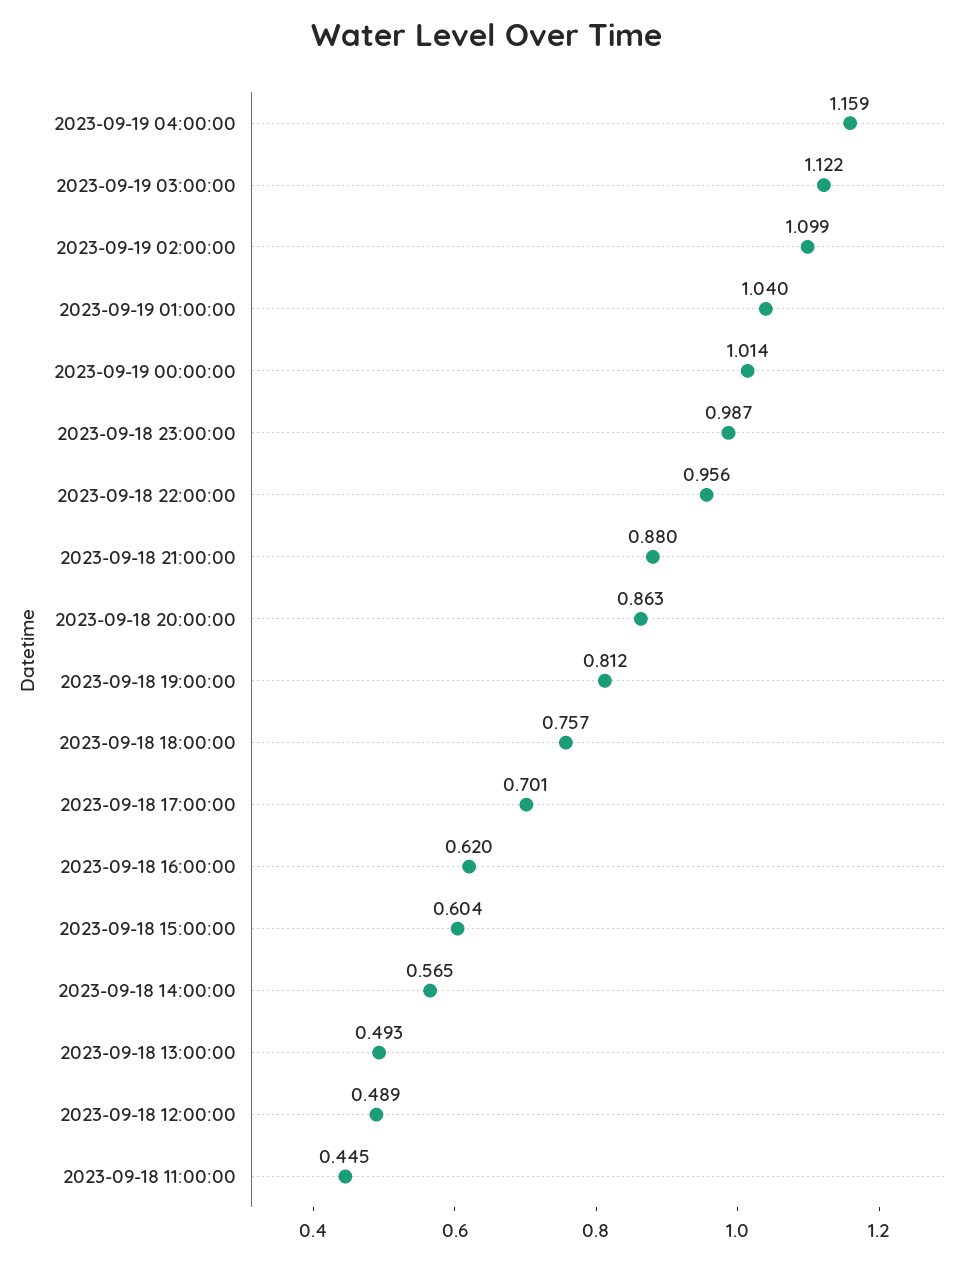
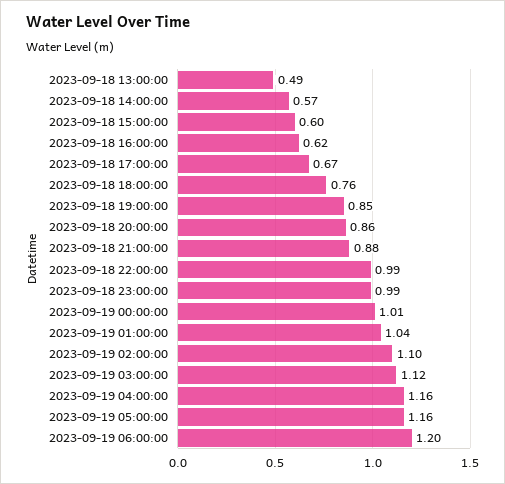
2023-09-18 22:00:00: 0.956 -> 0.99
2023-09-18 19:00:00: 0.812 -> 0.85
2023-09-18 17:00:00: 0.701 -> 0.67
2023-09-18 12:00:00: 0.489 -> none
2023-09-18 11:00:00: 0.445 -> none
2023-09-19 05:00:00: none -> 1.16
2023-09-19 06:00:00: none -> 1.2

